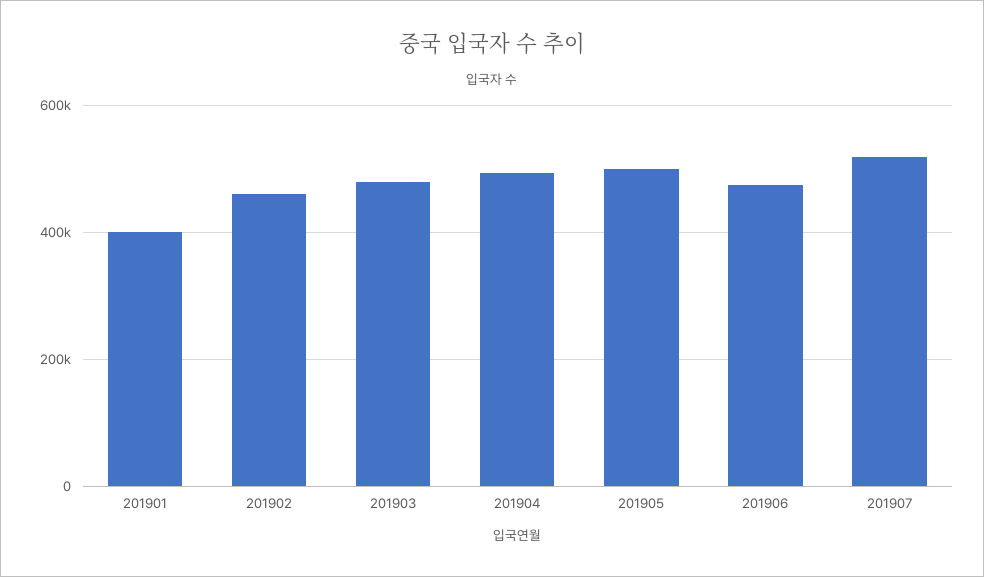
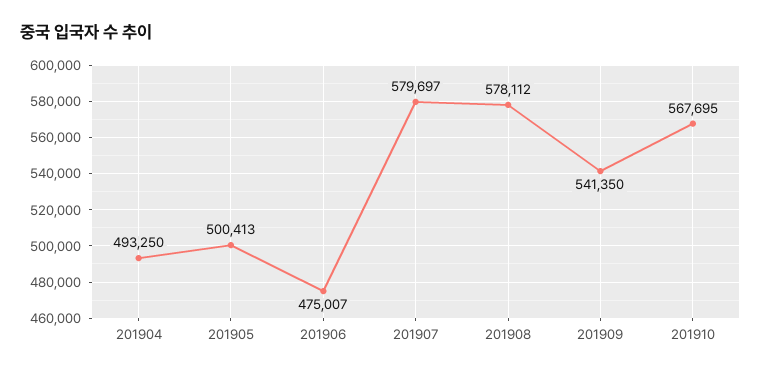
201901: 400000 -> none
201902: 460000 -> none
201903: 480000 -> none
201907: 520000 -> 579697
201908: none -> 578112
201909: none -> 541350
201910: none -> 567695

